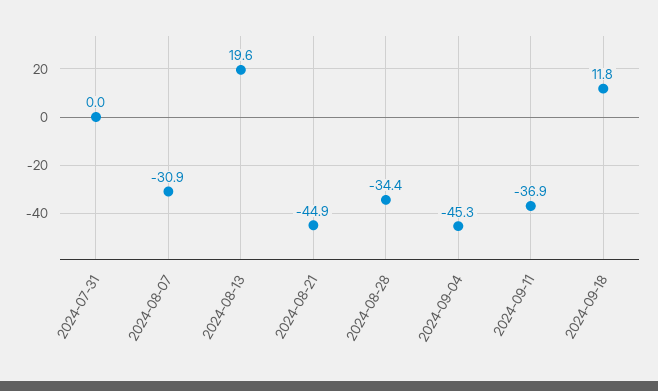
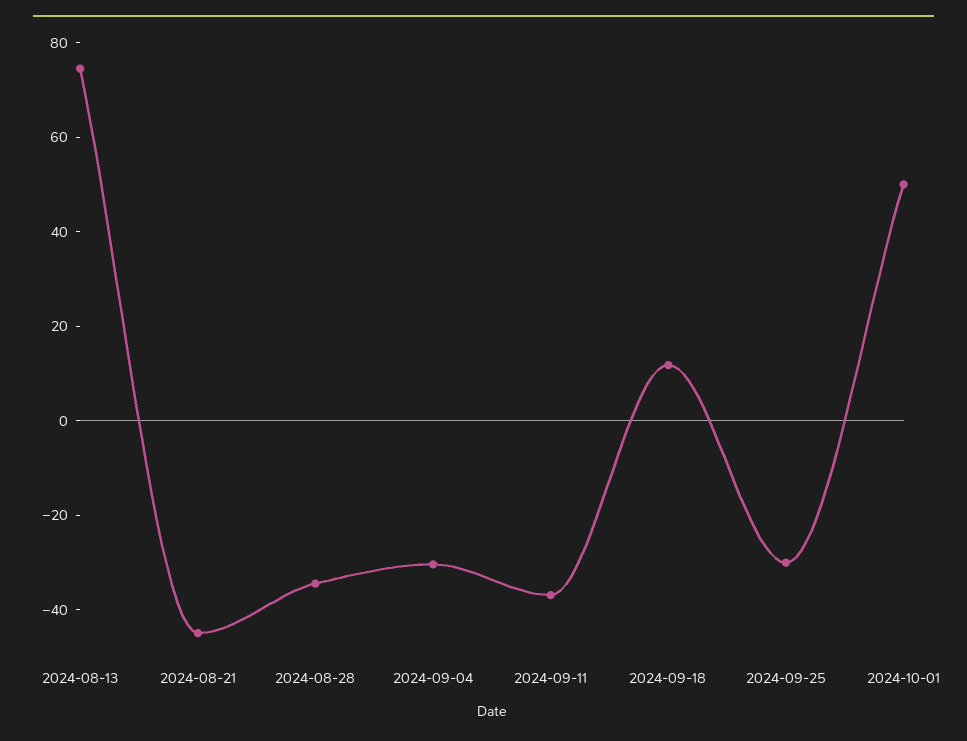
2024-07-31: 0 -> none
2024-08-07: -30.9 -> none
2024-08-13: 19.6 -> 75
2024-09-04: -45.3 -> -30
2024-09-25: none -> -30
2024-10-01: none -> 50

